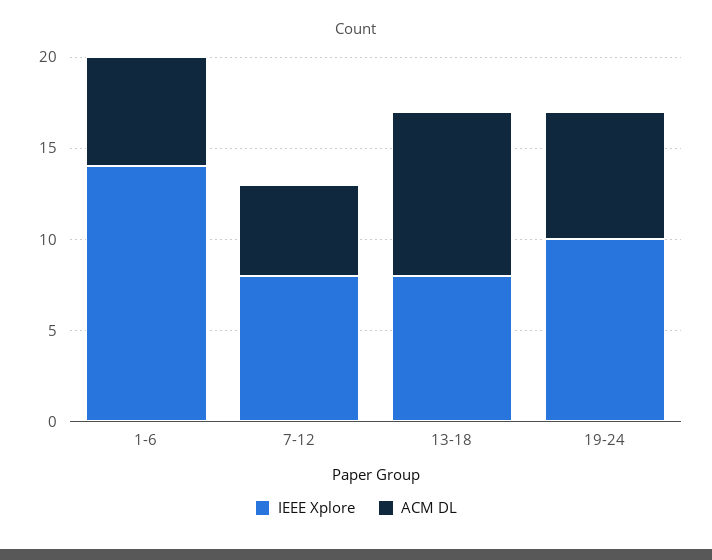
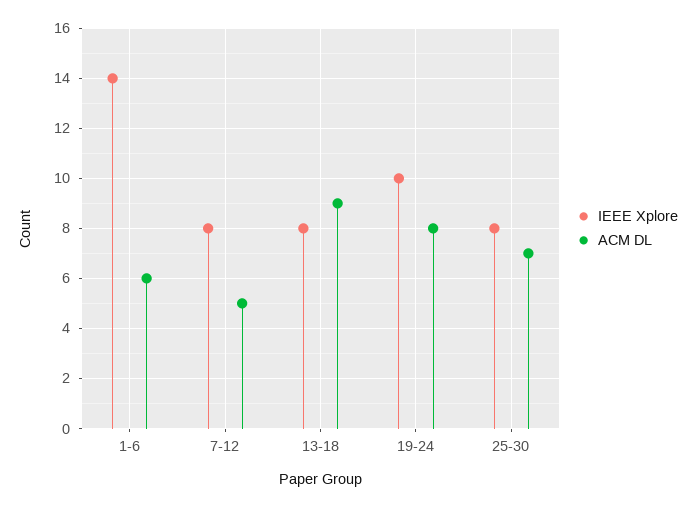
ACM DL, 19-24: 7 -> 8
IEEE Xplore, 25-30: none -> 8
ACM DL, 25-30: none -> 7

